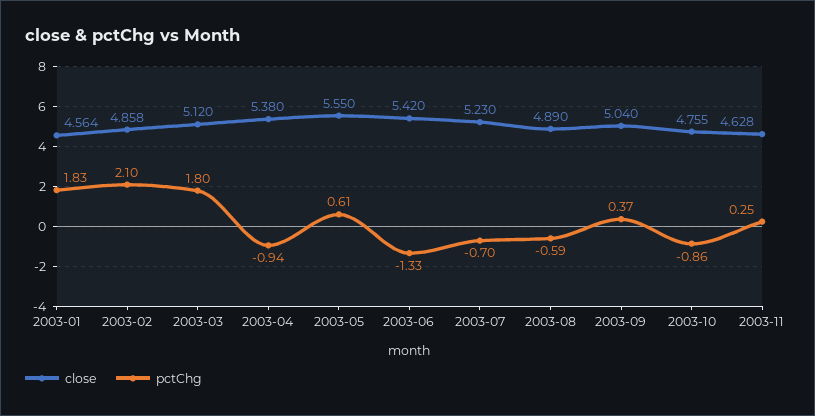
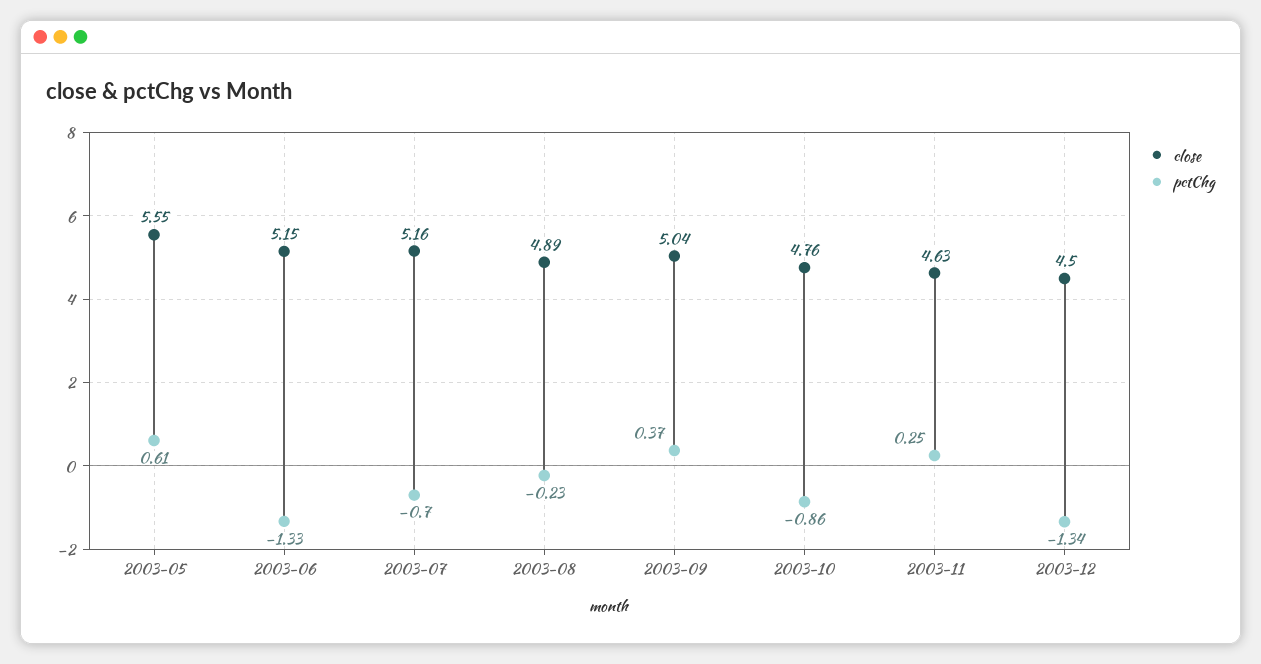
close, 2003-01: 4.564 -> none
pctChg, 2003-01: 1.83 -> none
close, 2003-02: 4.858 -> none
pctChg, 2003-02: 2.1 -> none
close, 2003-03: 5.12 -> none
pctChg, 2003-03: 1.8 -> none
close, 2003-04: 5.38 -> none
pctChg, 2003-04: -0.94 -> none
close, 2003-06: 5.42 -> 5.15
close, 2003-07: 5.23 -> 5.16
pctChg, 2003-08: -0.59 -> -0.23
close, 2003-12: none -> 4.5
pctChg, 2003-12: none -> -1.34

